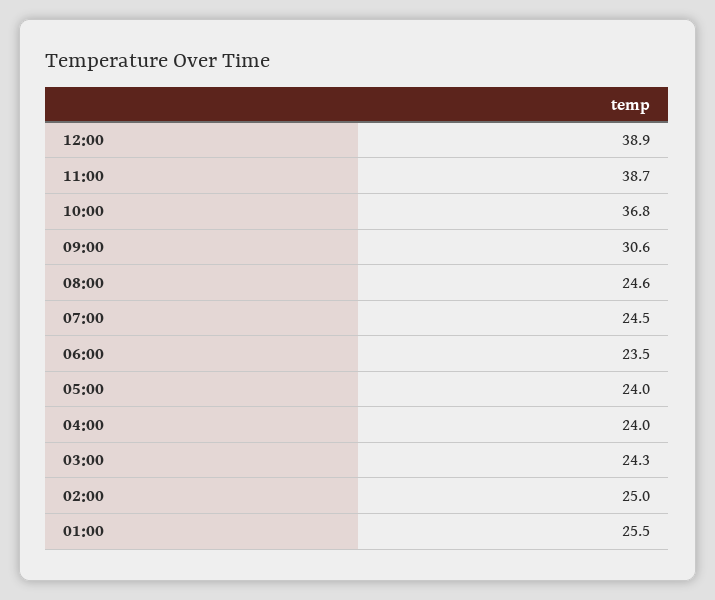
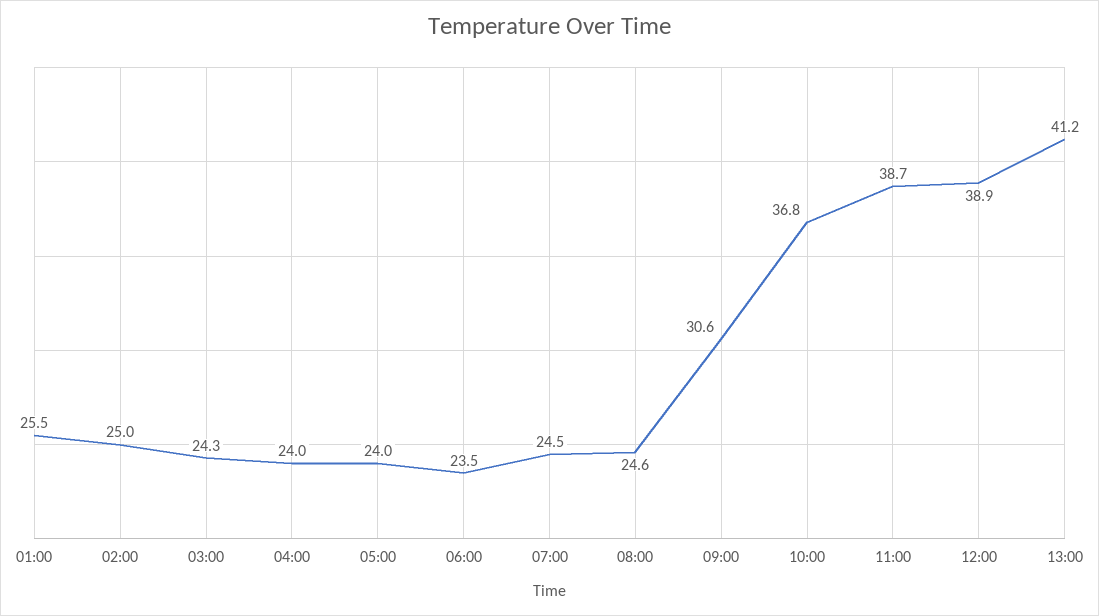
13:00: none -> 41.2

